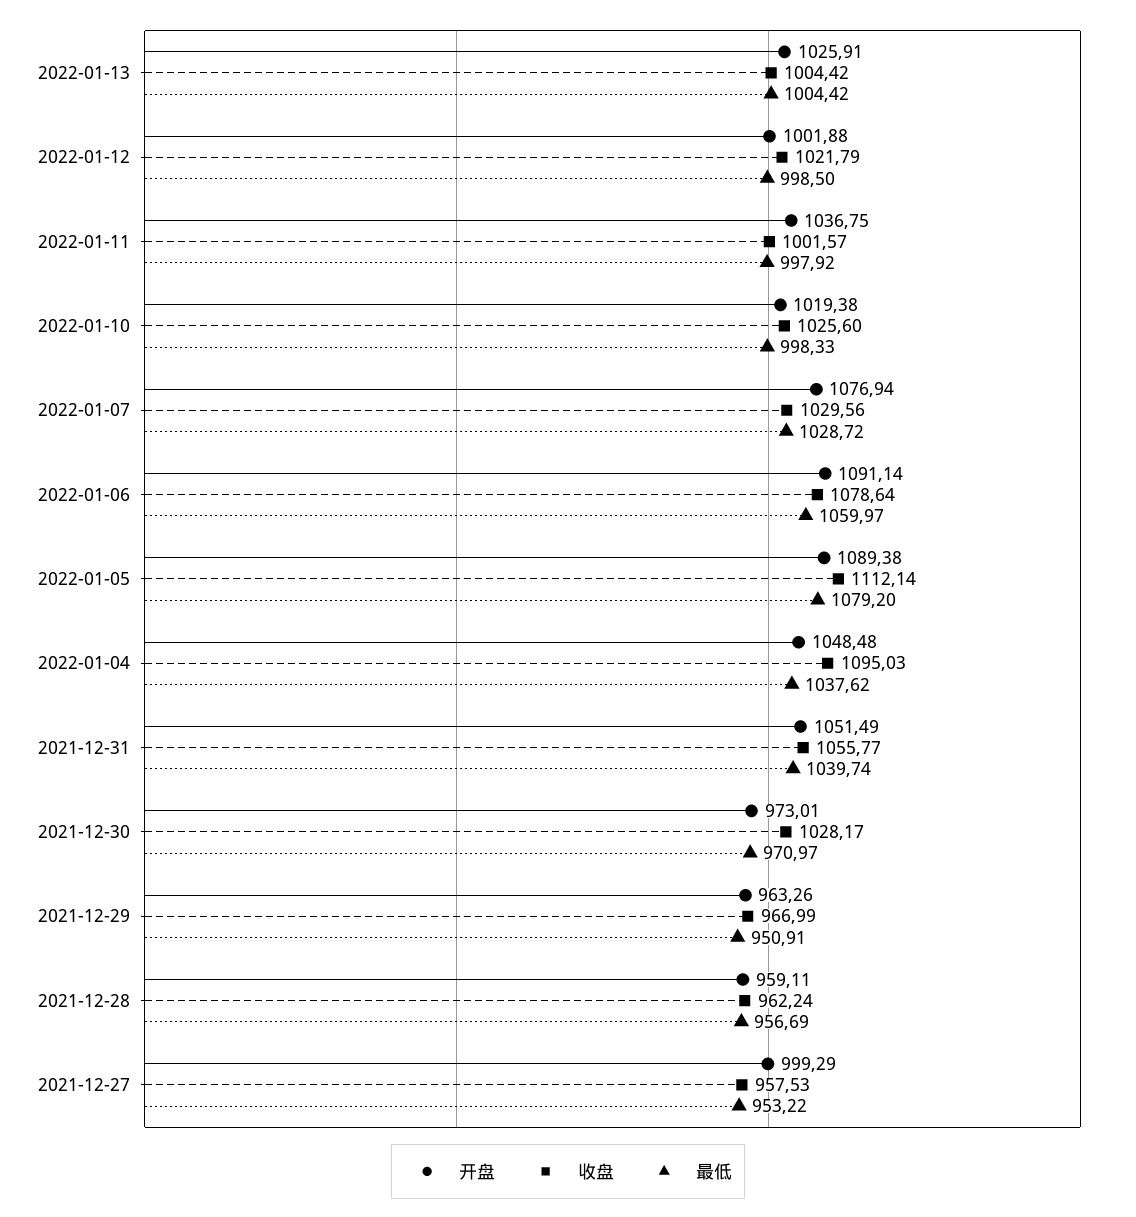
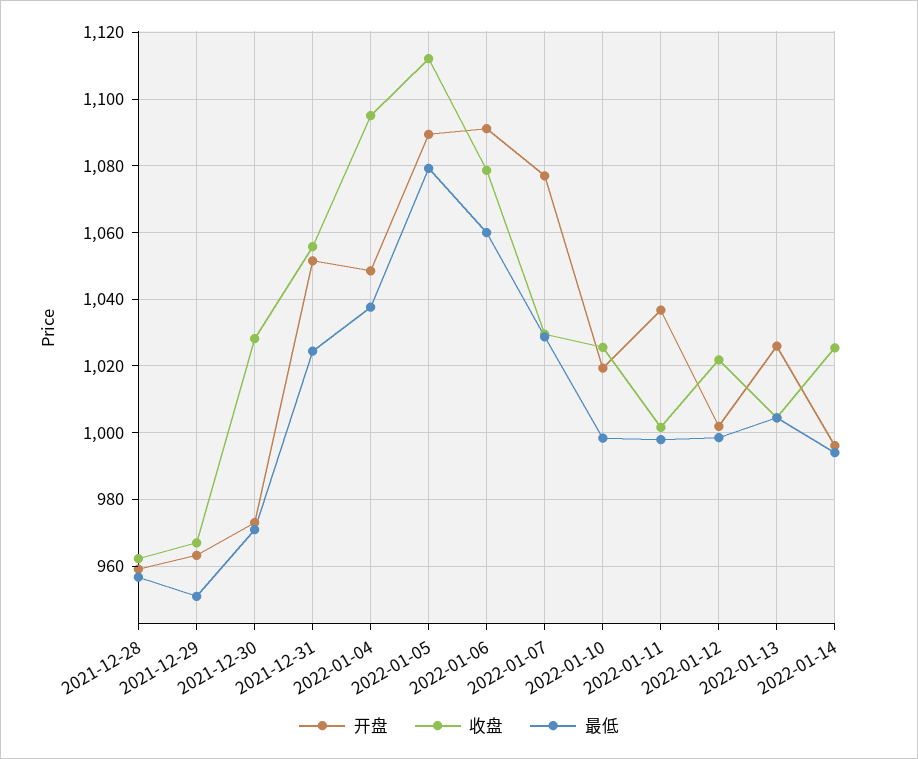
最低, 2021-12-31: 1039.74 -> 1024
开盘, 2021-12-27: 999.29 -> none
收盘, 2021-12-27: 957.53 -> none
最低, 2021-12-27: 953.22 -> none
开盘, 2022-01-14: none -> 996
收盘, 2022-01-14: none -> 1026
最低, 2022-01-14: none -> 994

